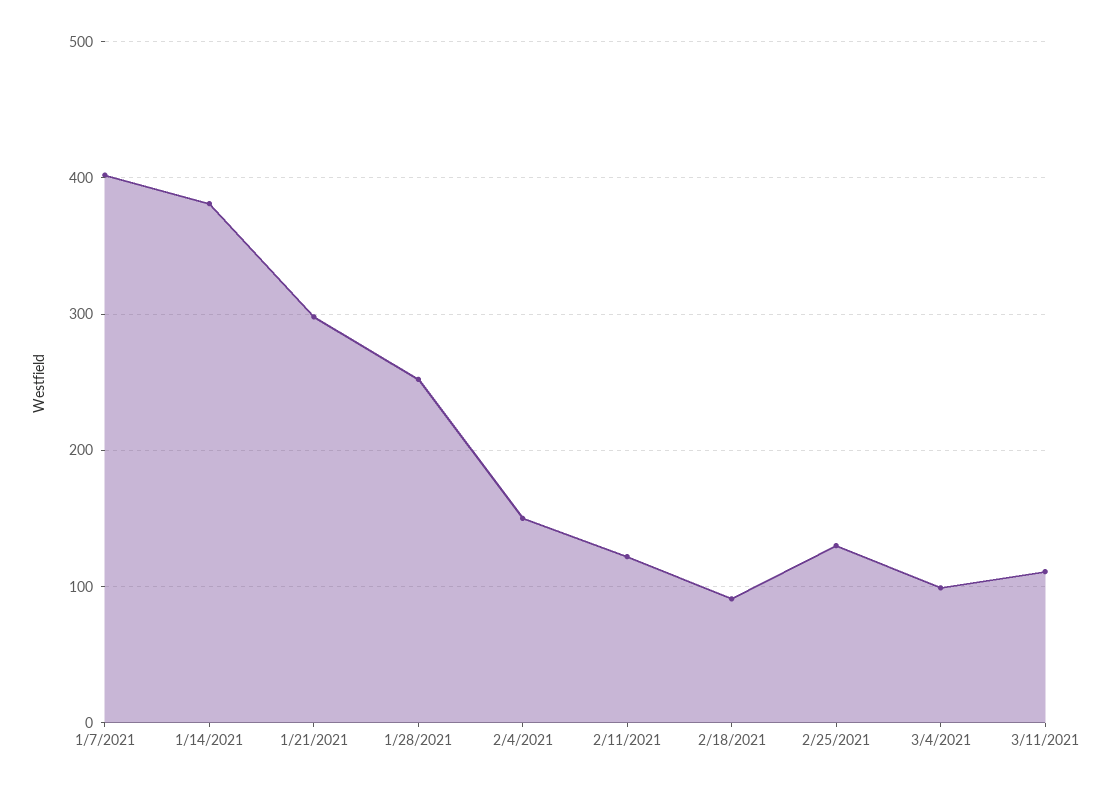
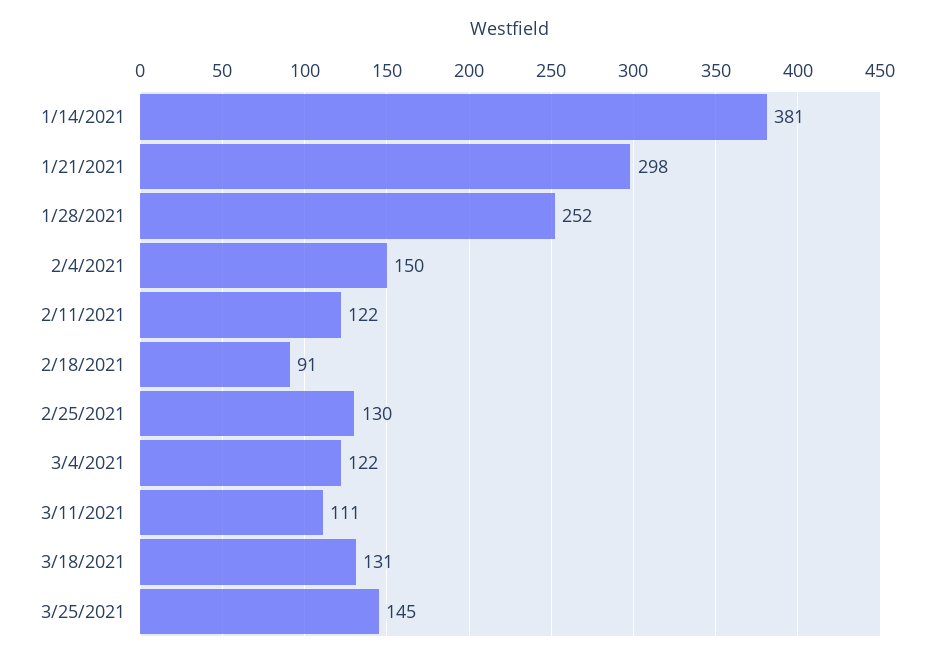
1/7/2021: 400 -> none
3/4/2021: 100 -> 122
3/18/2021: none -> 131
3/25/2021: none -> 145

